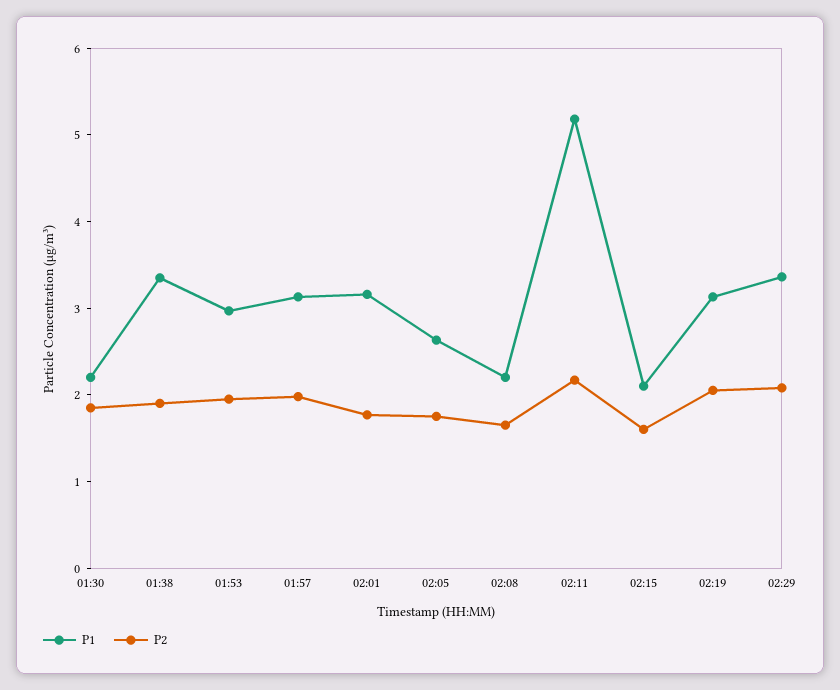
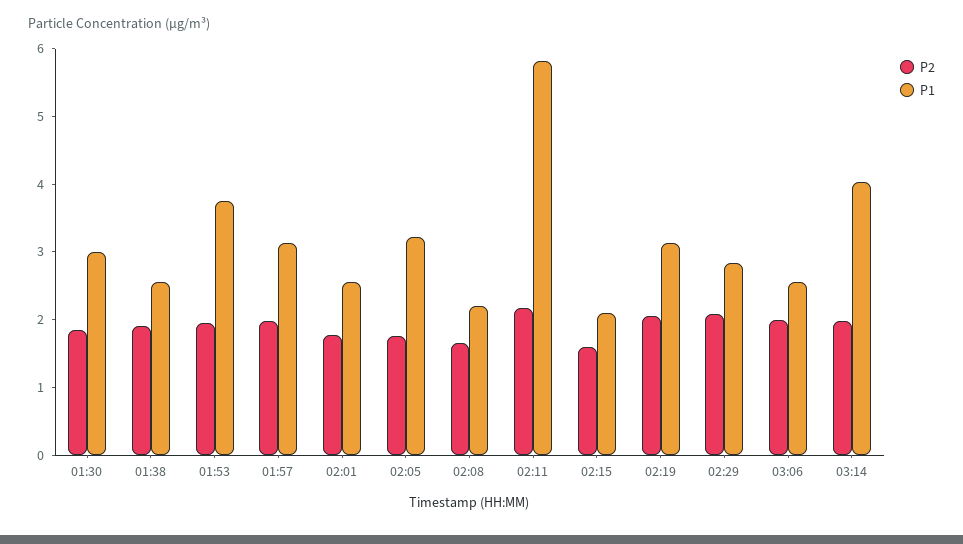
P1, 01:30: 2.2 -> 3
P1, 01:38: 3.4 -> 2.6
P1, 01:53: 3 -> 3.8
P1, 02:01: 3.2 -> 2.6
P1, 02:05: 2.6 -> 3.2
P1, 02:11: 5.2 -> 5.8
P1, 02:29: 3.4 -> 2.8
P2, 03:06: none -> 2
P1, 03:06: none -> 2.6
P2, 03:14: none -> 2
P1, 03:14: none -> 4

